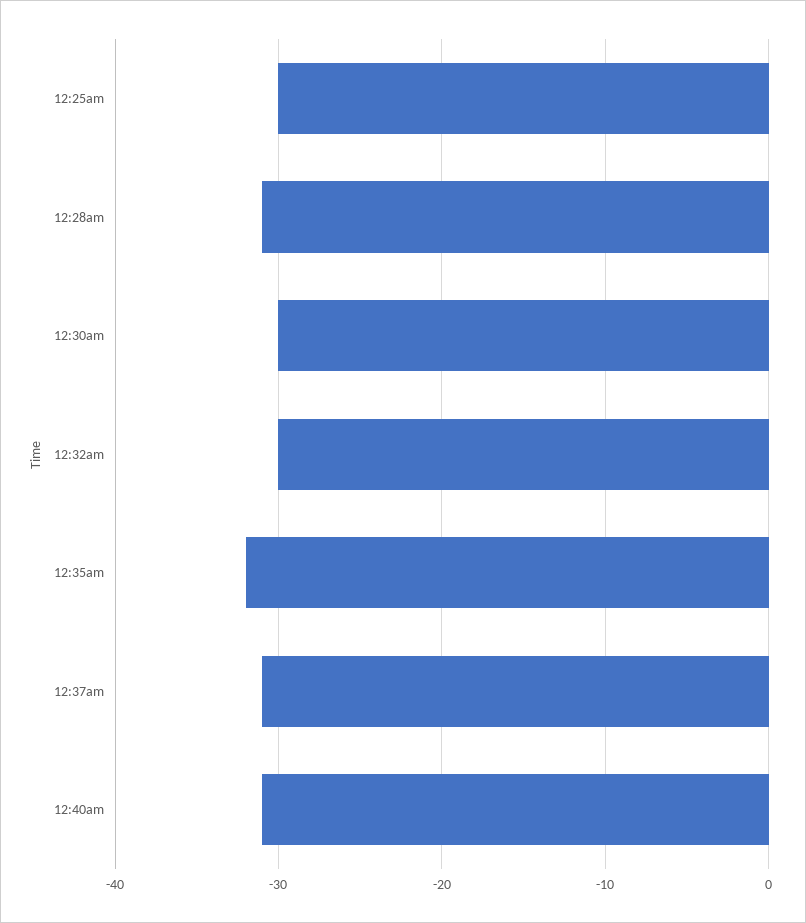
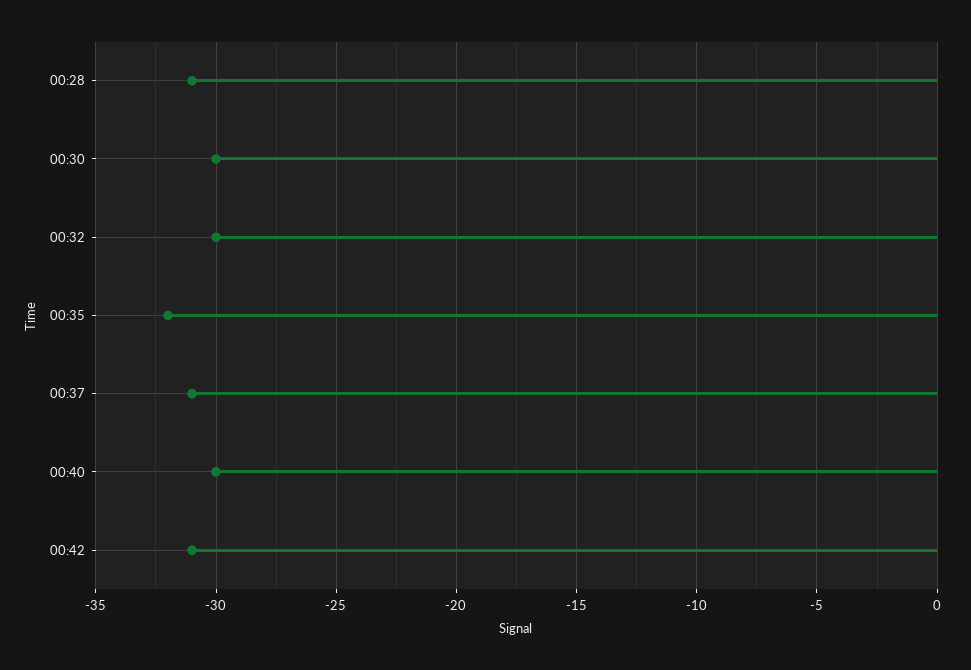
12:25am: -30 -> none
12:40am: -31 -> -30
00:42: none -> -31

